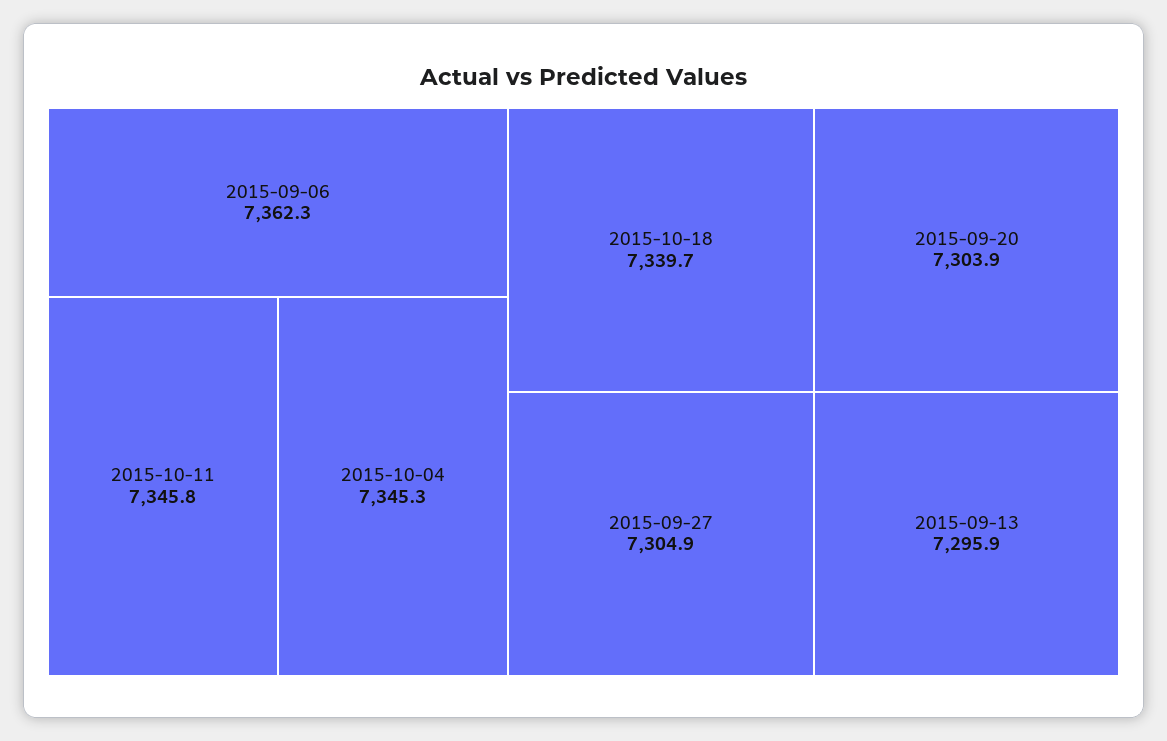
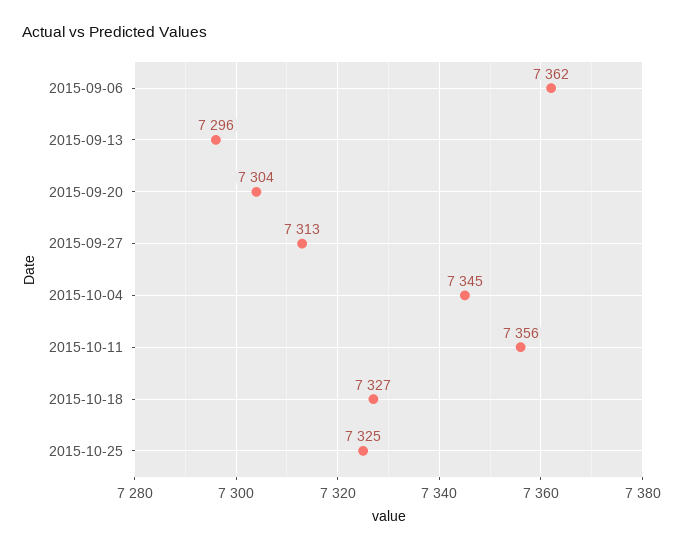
2015-10-11: 7345.8 -> 7356
2015-10-18: 7339.7 -> 7327
2015-09-27: 7304.9 -> 7313
2015-10-25: none -> 7325

